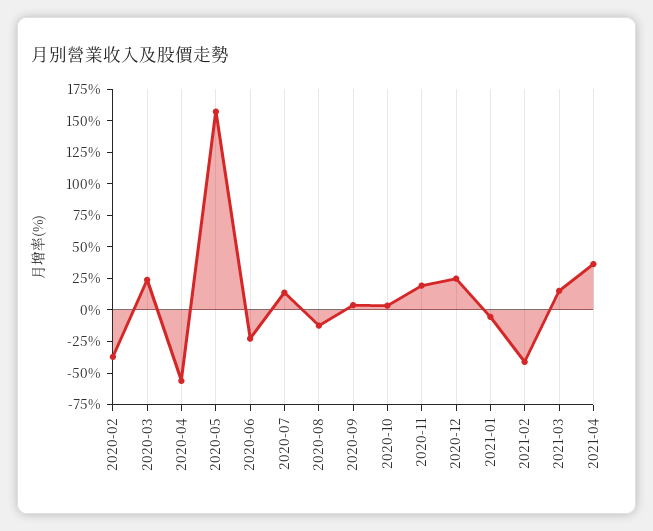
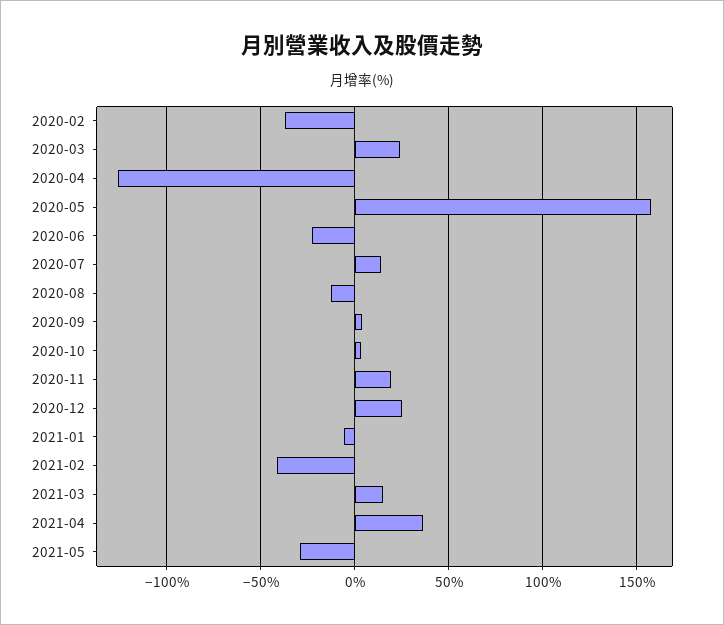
2020-04: -50 -> -125
2021-05: none -> -30

